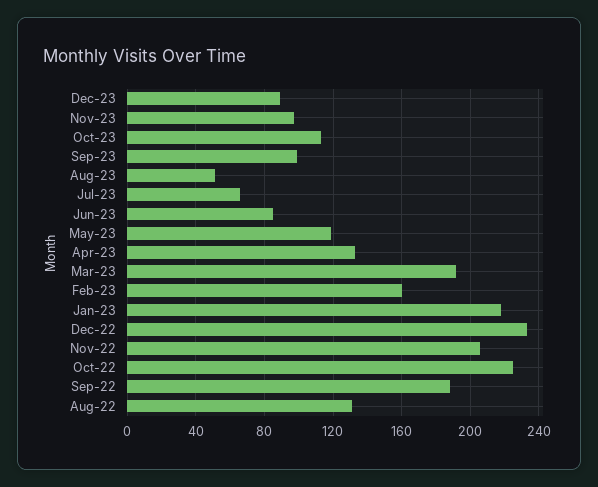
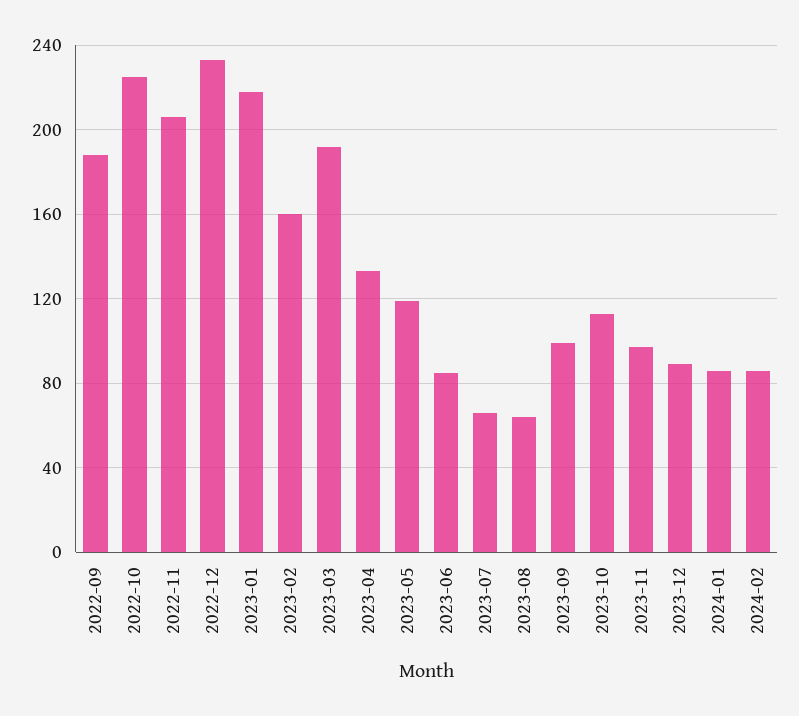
Aug-23: 50 -> 65
Aug-22: 130 -> none
2024-01: none -> 85
2024-02: none -> 85

